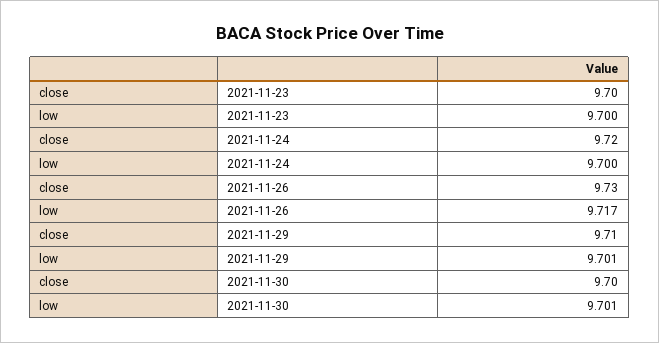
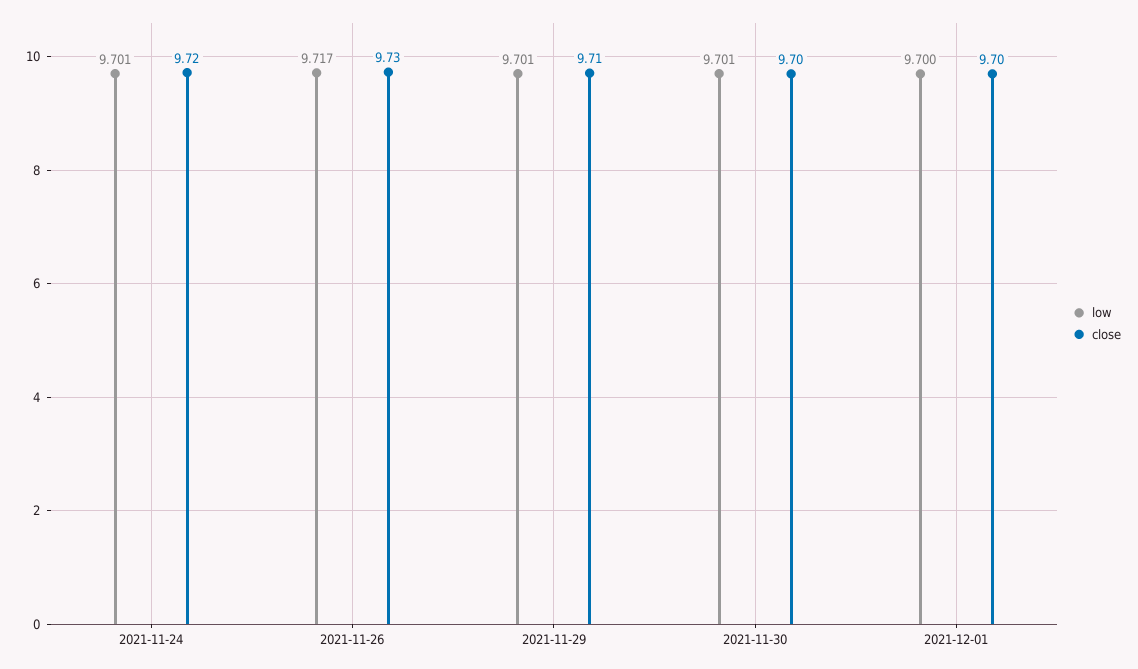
close, 2021-11-23: 9.7 -> none
low, 2021-11-23: 9.7 -> none
low, 2021-11-24: 9.7 -> 9.701
low, 2021-12-01: none -> 9.7
close, 2021-12-01: none -> 9.7

